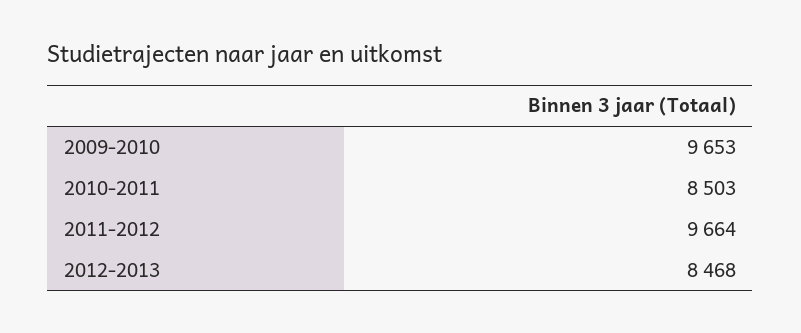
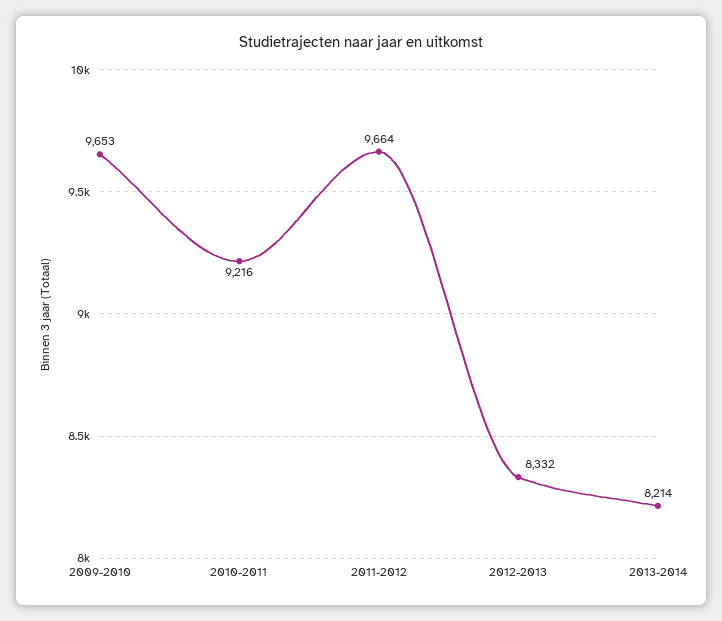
2010-2011: 8503 -> 9216
2012-2013: 8468 -> 8332
2013-2014: none -> 8214

